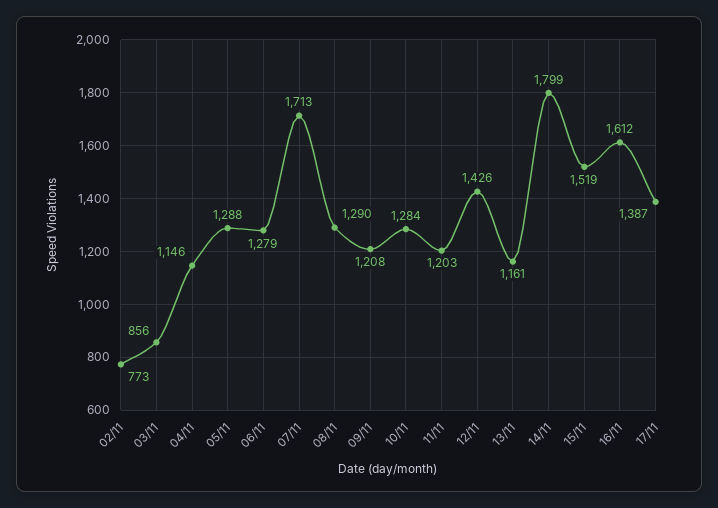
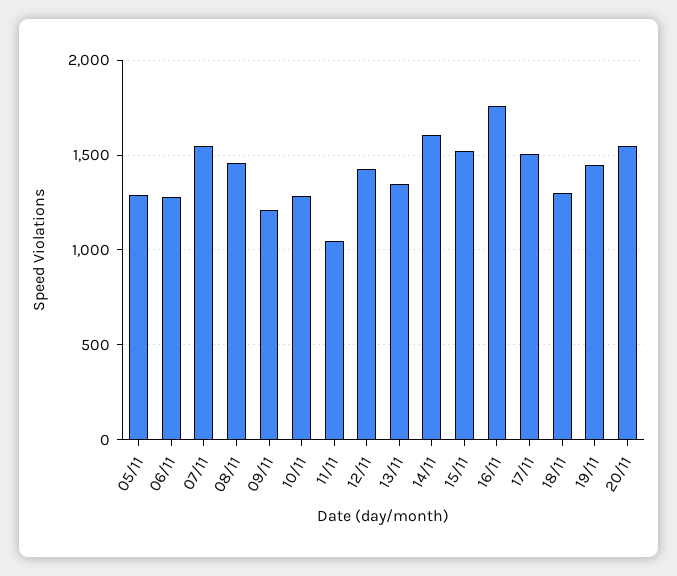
02/11: 773 -> none
03/11: 856 -> none
04/11: 1146 -> none
07/11: 1713 -> 1550
08/11: 1290 -> 1450
11/11: 1203 -> 1050
13/11: 1161 -> 1350
14/11: 1799 -> 1600
16/11: 1612 -> 1750
17/11: 1387 -> 1500
18/11: none -> 1300
19/11: none -> 1450
20/11: none -> 1550

